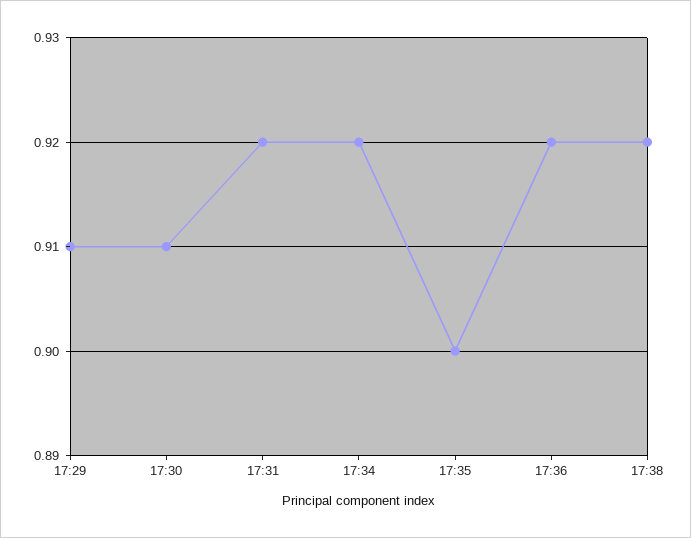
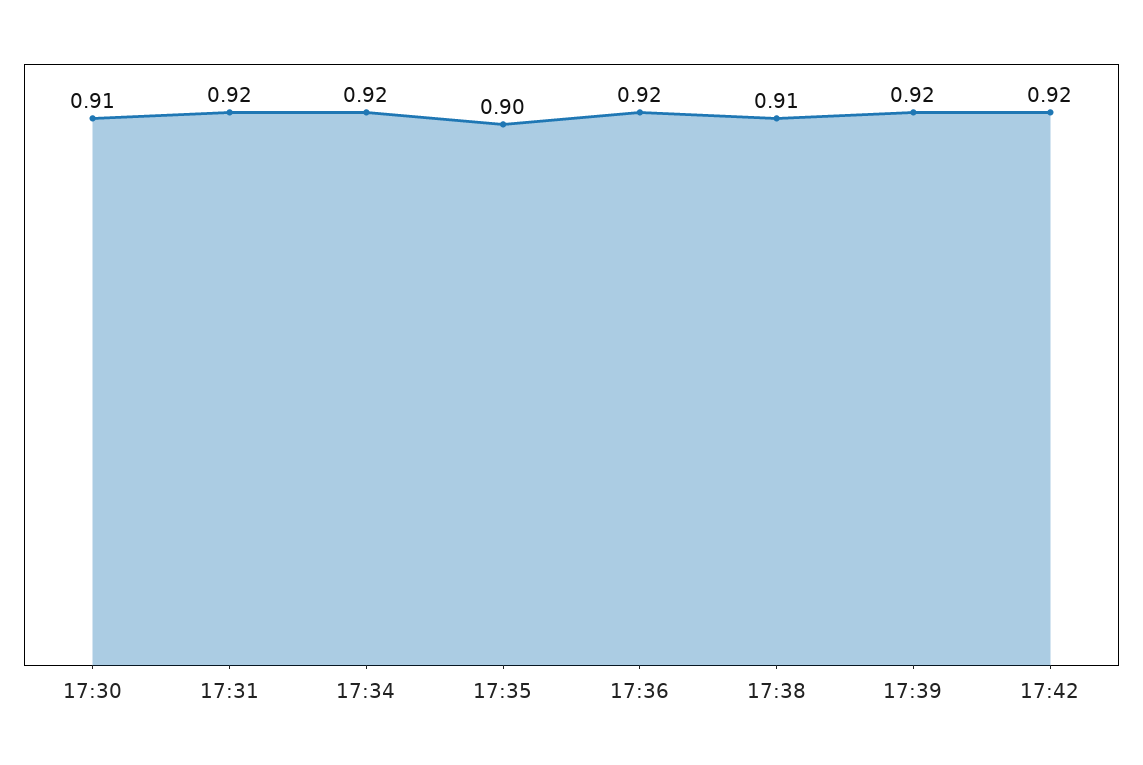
17:29: 0.91 -> none
17:38: 0.92 -> 0.91
17:39: none -> 0.92
17:42: none -> 0.92

